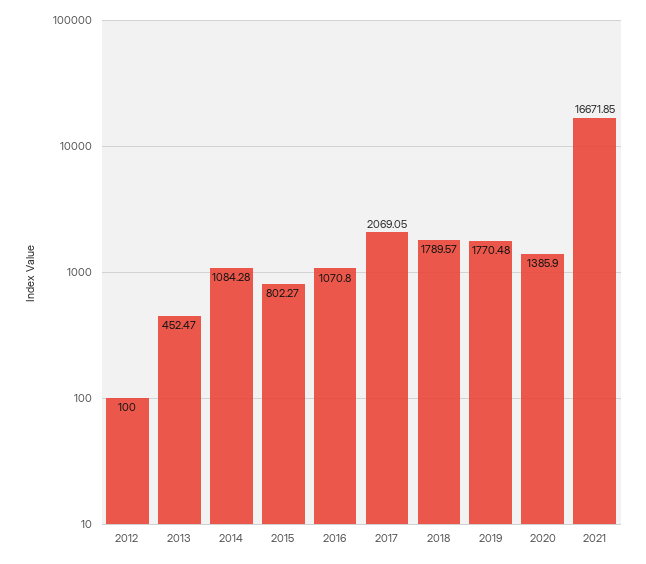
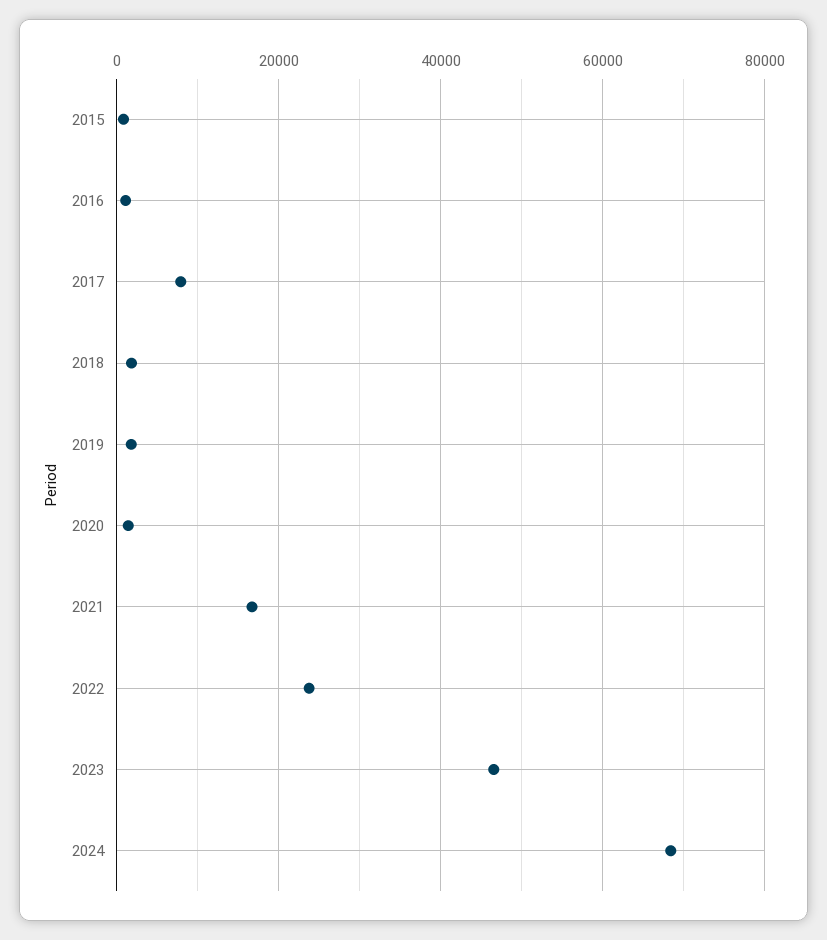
2012: 100 -> none
2013: 452.47 -> none
2014: 1084.28 -> none
2017: 2069.05 -> 8000
2022: none -> 24000
2023: none -> 46000
2024: none -> 68000

